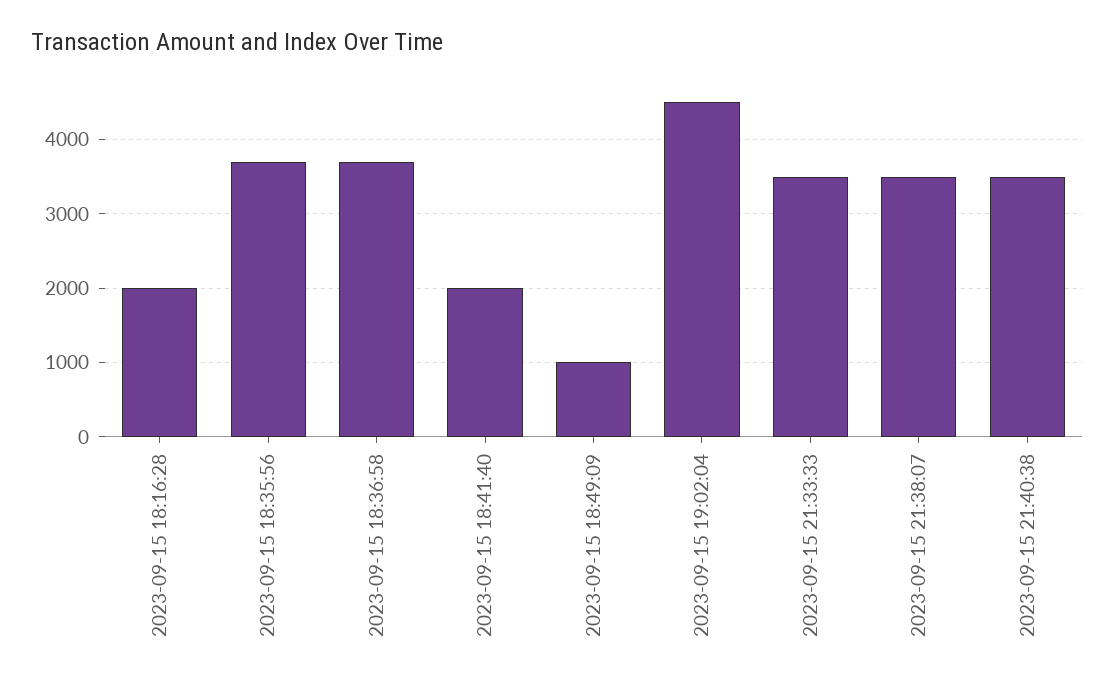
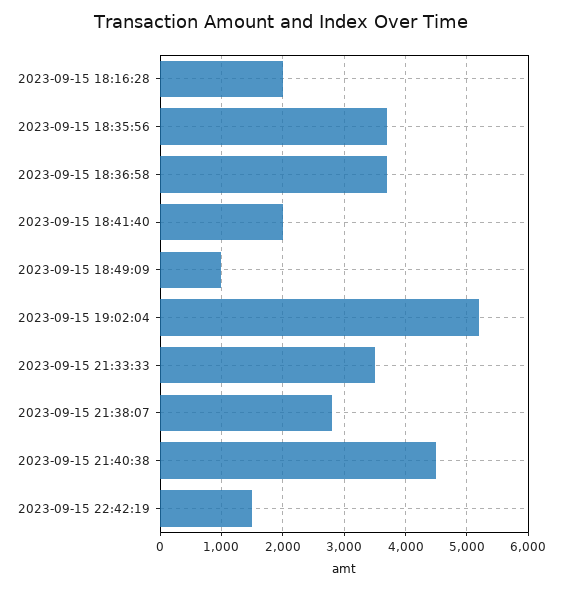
2023-09-15 19:02:04: 4500 -> 5200
2023-09-15 21:38:07: 3500 -> 2800
2023-09-15 21:40:38: 3500 -> 4500
2023-09-15 22:42:19: none -> 1500

